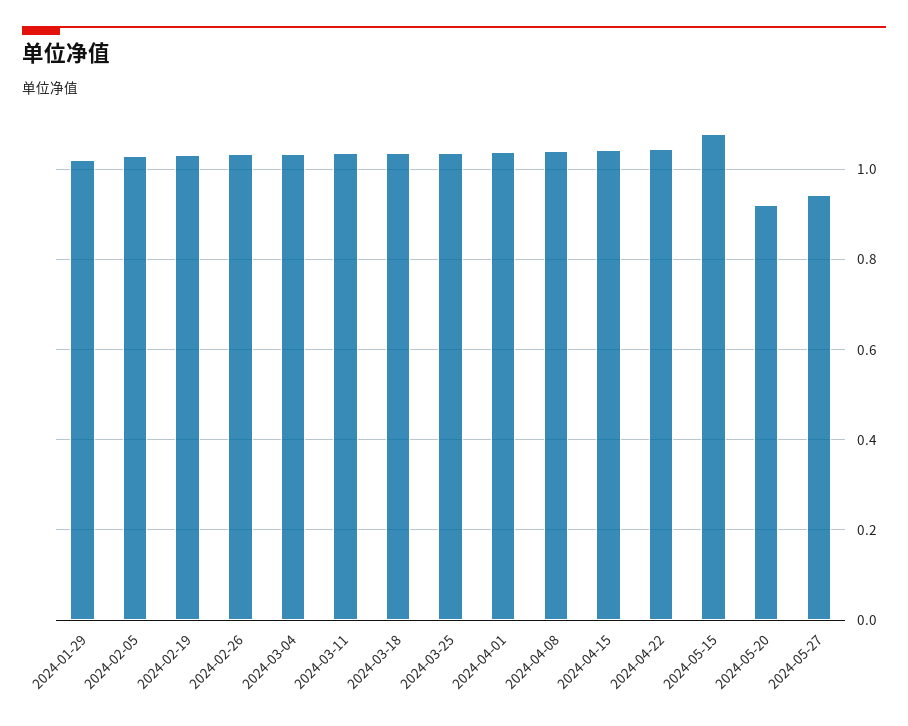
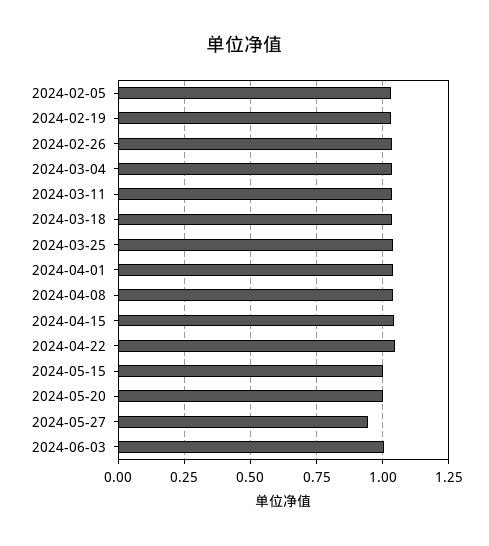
2024-01-29: 1.02 -> none
2024-05-15: 1.08 -> 1
2024-05-20: 0.92 -> 1
2024-06-03: none -> 1

